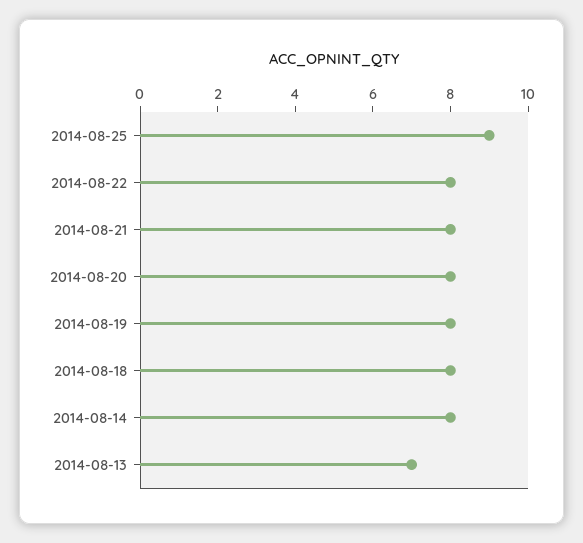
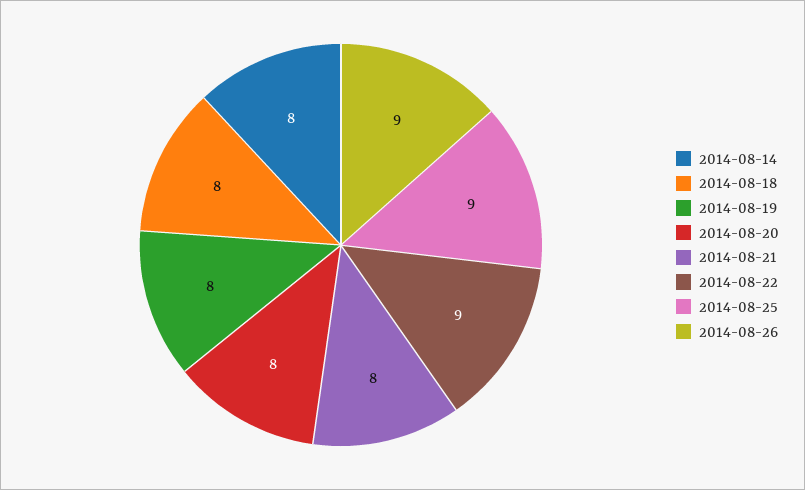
2014-08-22: 8 -> 9
2014-08-13: 7 -> none
2014-08-26: none -> 9

